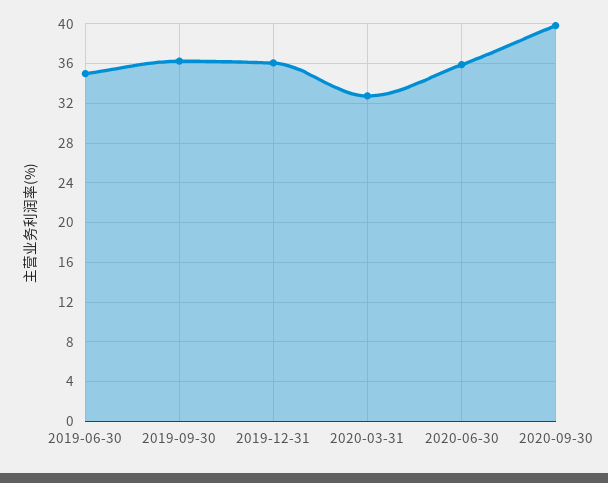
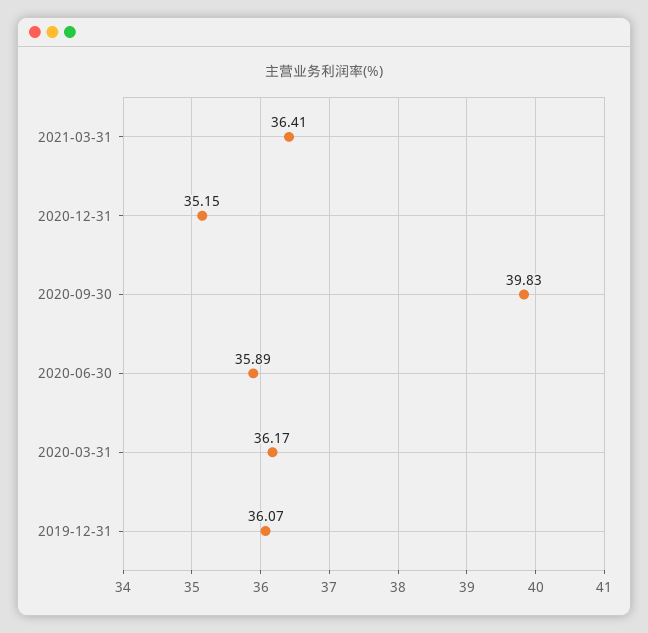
2019-06-30: 35 -> none
2019-09-30: 36 -> none
2020-03-31: 33 -> 36.17
2021-03-31: none -> 36.41
2020-12-31: none -> 35.15

